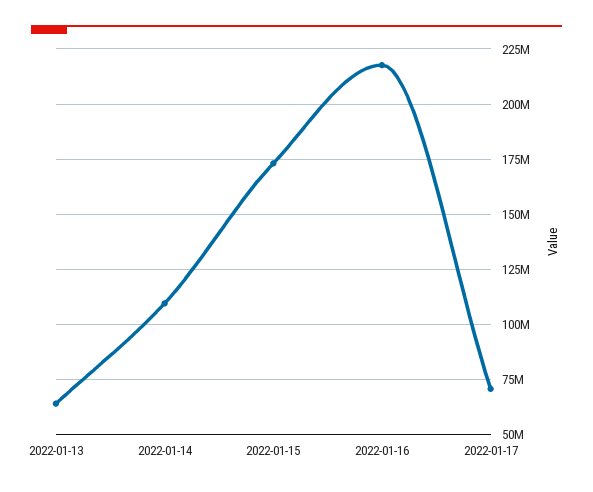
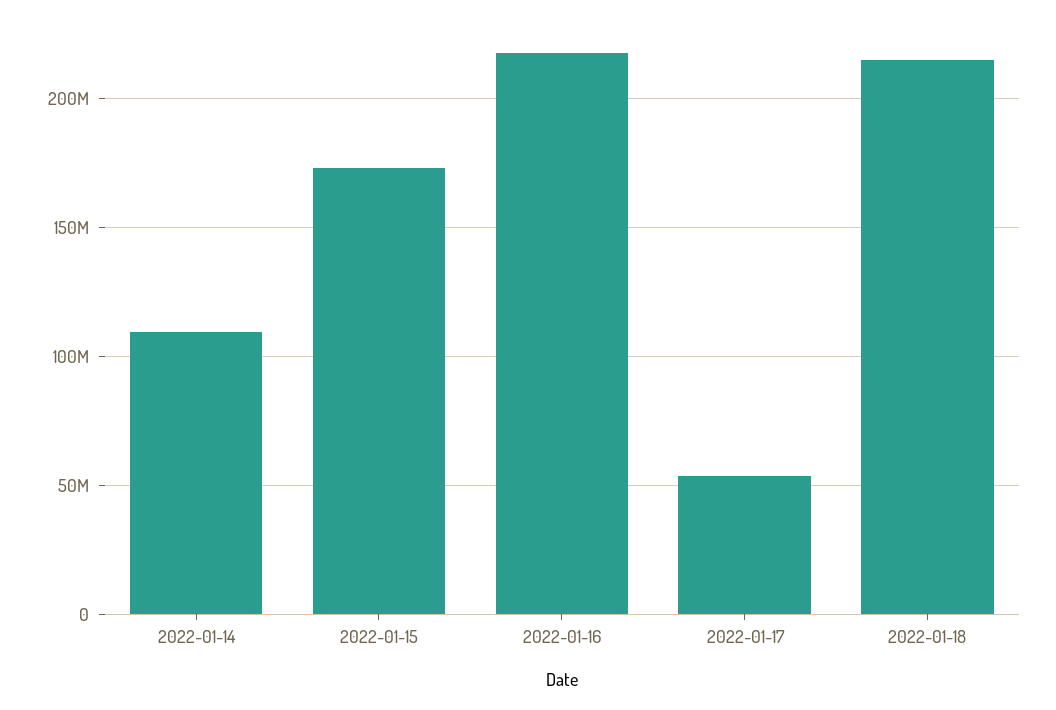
2022-01-13: 65000000 -> none
2022-01-17: 70000000 -> 55000000
2022-01-18: none -> 215000000

